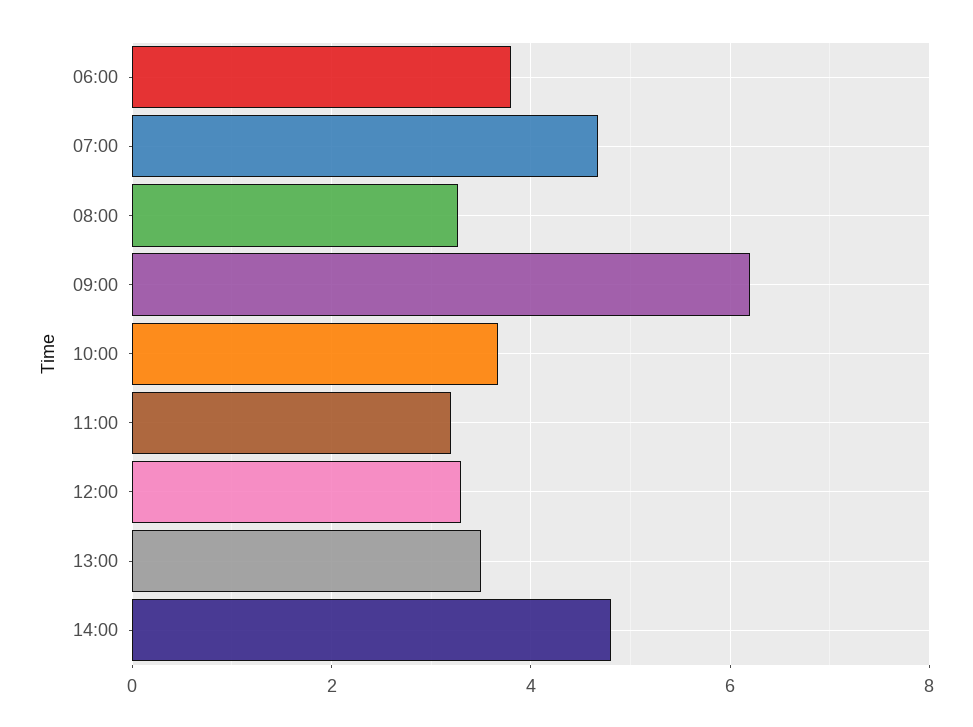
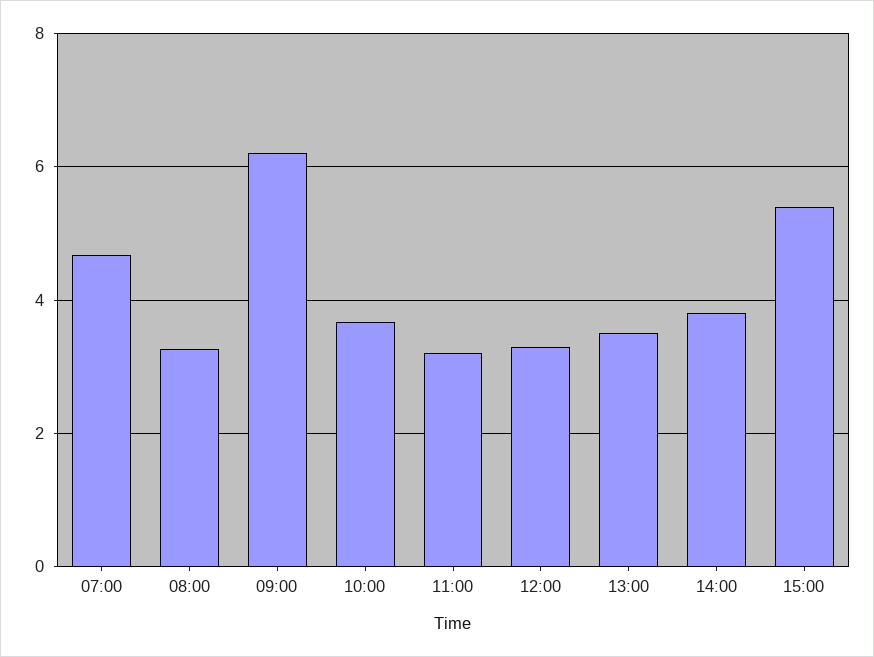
06:00: 3.8 -> none
14:00: 4.8 -> 3.8
15:00: none -> 5.4

